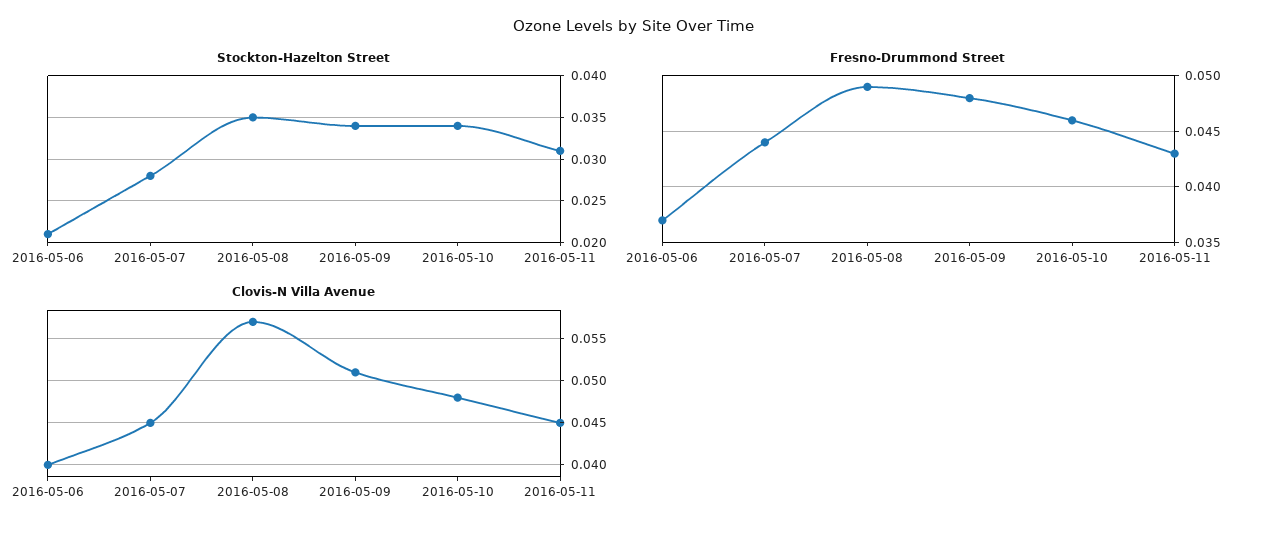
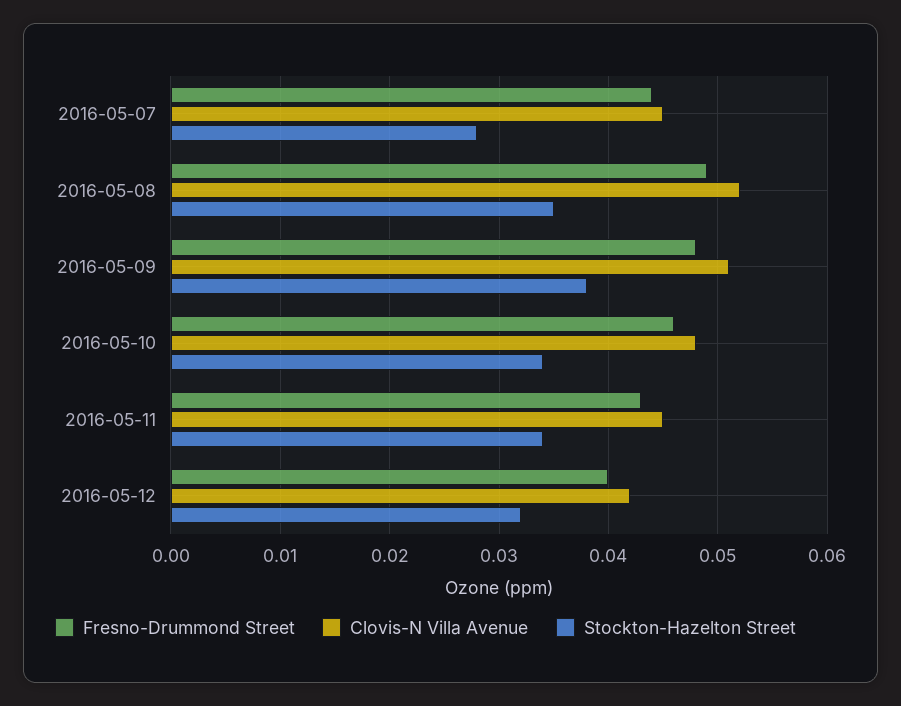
Stockton-Hazelton Street, 2016-05-06: 0.021 -> none
Stockton-Hazelton Street, 2016-05-09: 0.034 -> 0.038
Stockton-Hazelton Street, 2016-05-11: 0.031 -> 0.034
Fresno-Drummond Street, 2016-05-06: 0.037 -> none
Clovis-N Villa Avenue, 2016-05-06: 0.04 -> none
Clovis-N Villa Avenue, 2016-05-08: 0.057 -> 0.052
Fresno-Drummond Street, 2016-05-12: none -> 0.04
Clovis-N Villa Avenue, 2016-05-12: none -> 0.042
Stockton-Hazelton Street, 2016-05-12: none -> 0.032

